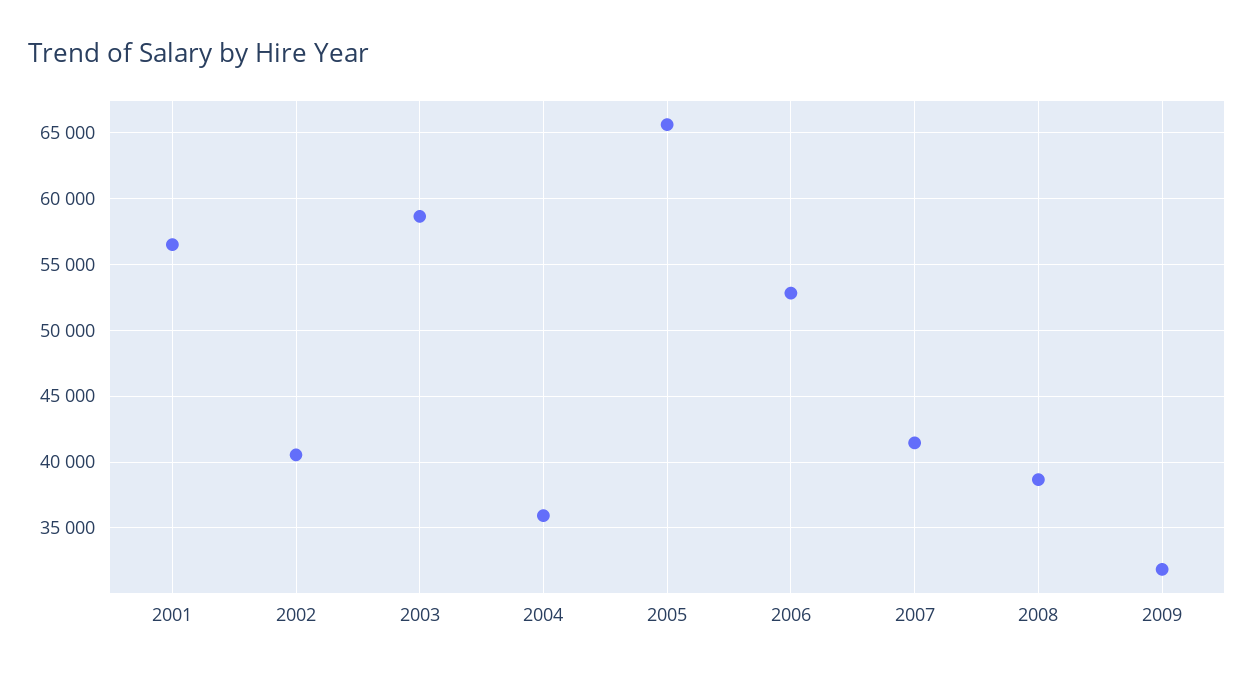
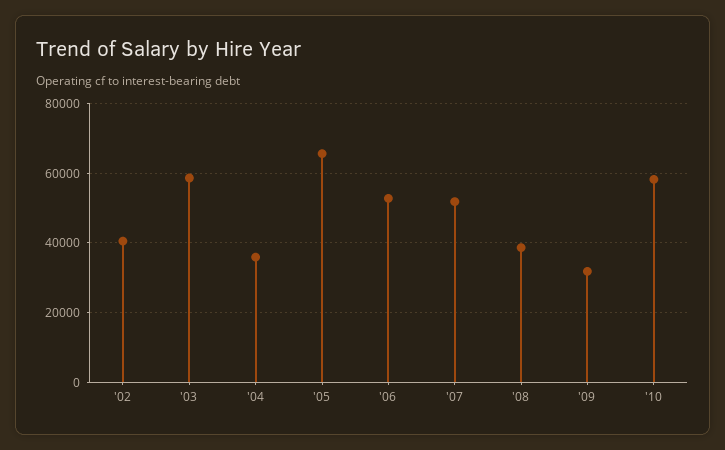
2001: 56500 -> none
2007: 41500 -> 52000
'10: none -> 58000

